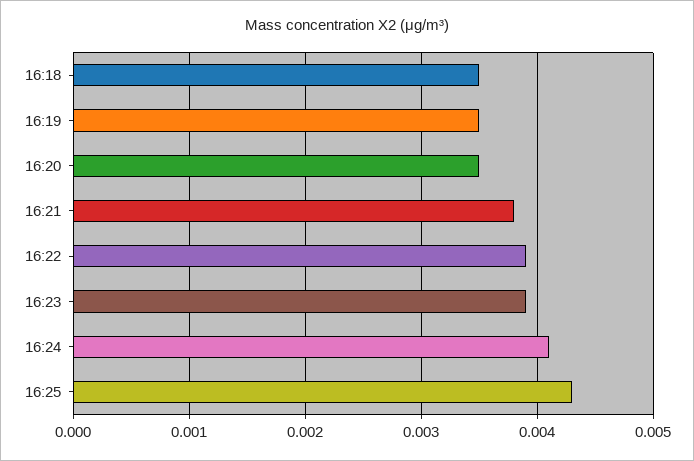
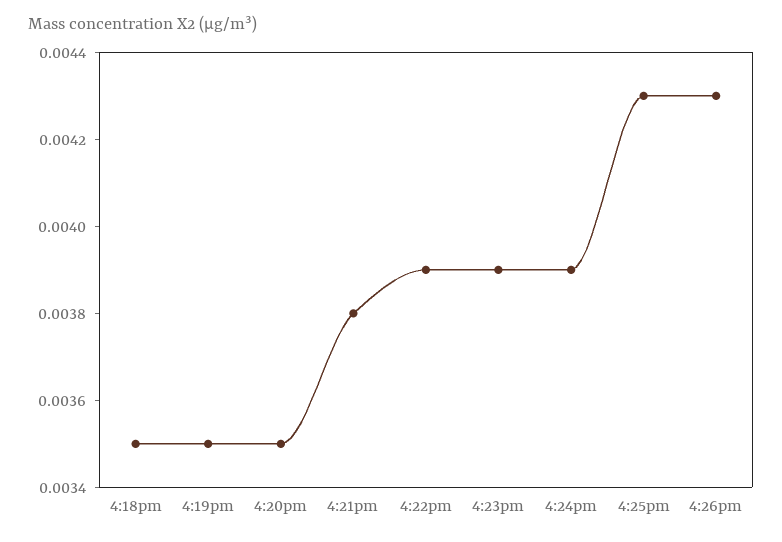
16:24: 0.0041 -> 0.0039
4:26pm: none -> 0.0043

